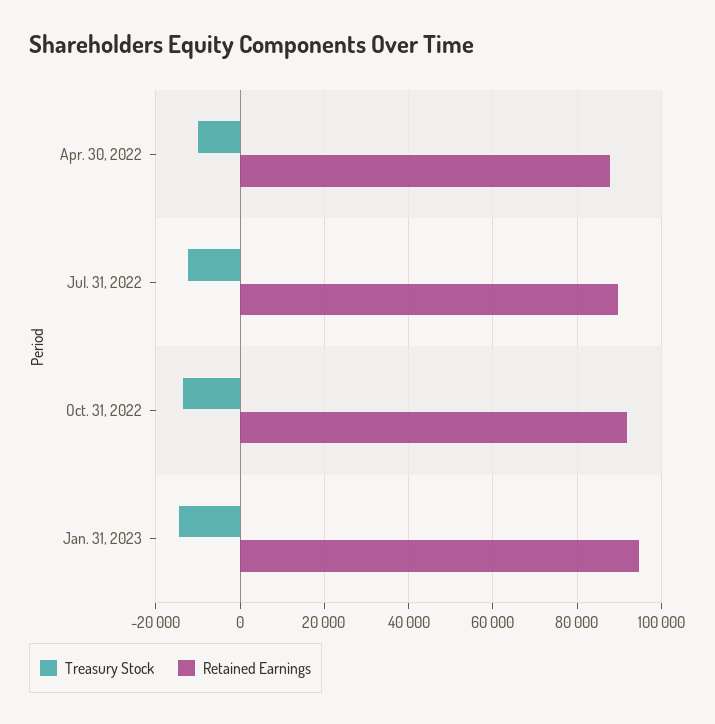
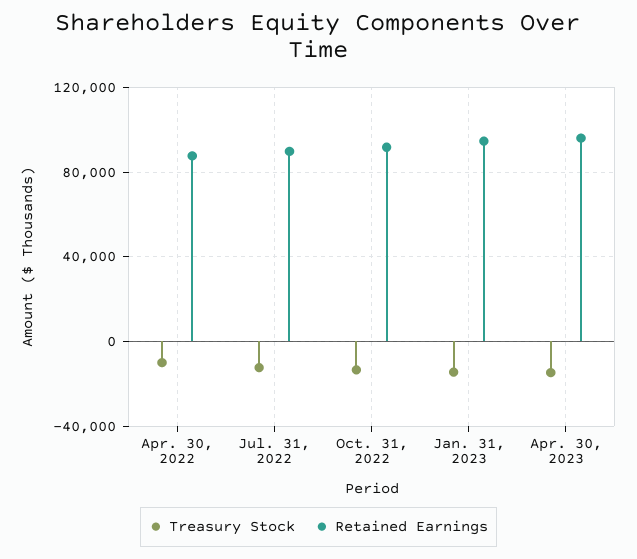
Treasury Stock, Apr. 30, 2023: none -> -15000
Retained Earnings, Apr. 30, 2023: none -> 95000

